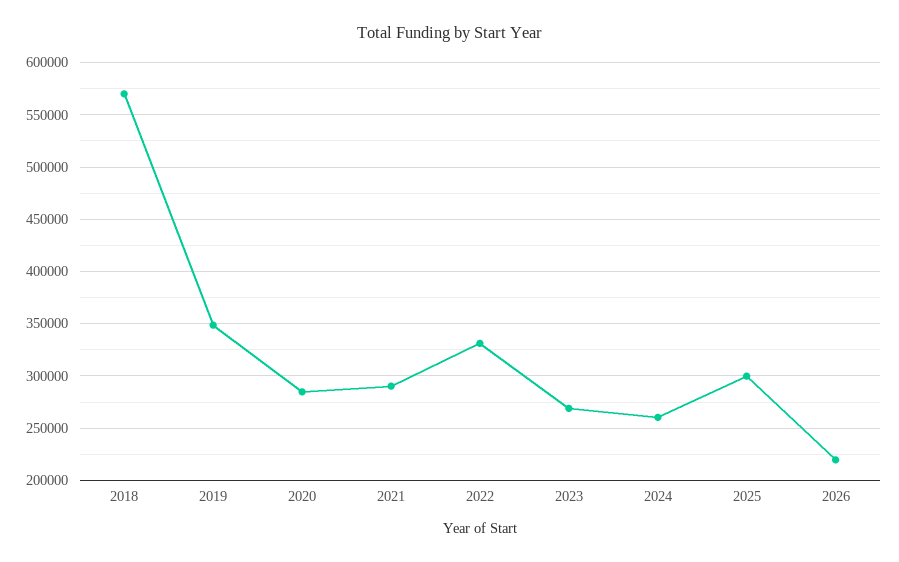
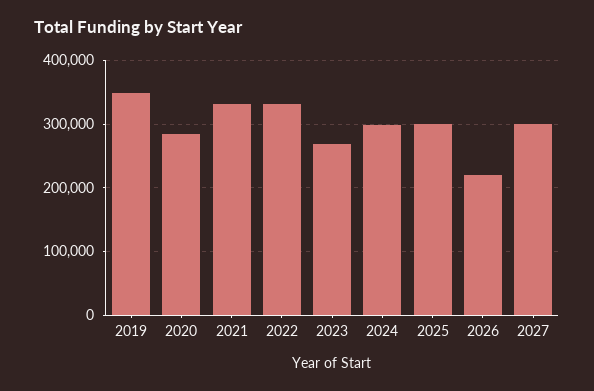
2018: 570000 -> none
2021: 290000 -> 330000
2024: 260000 -> 300000
2027: none -> 300000

